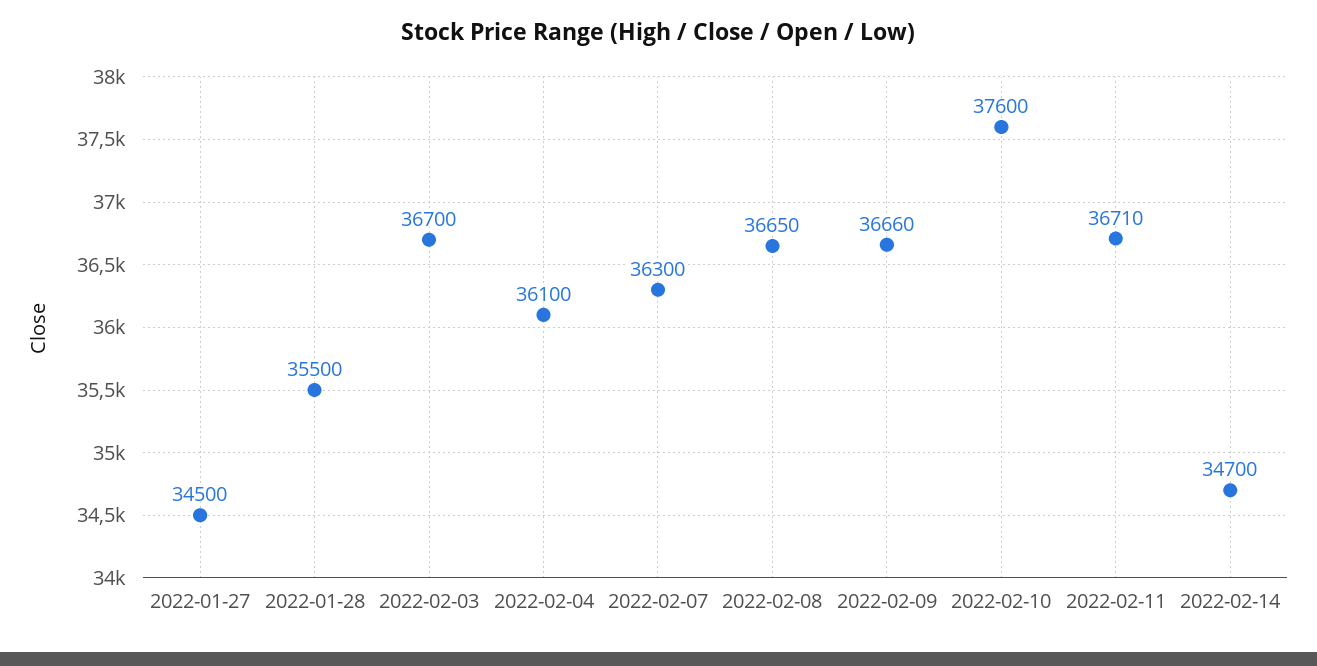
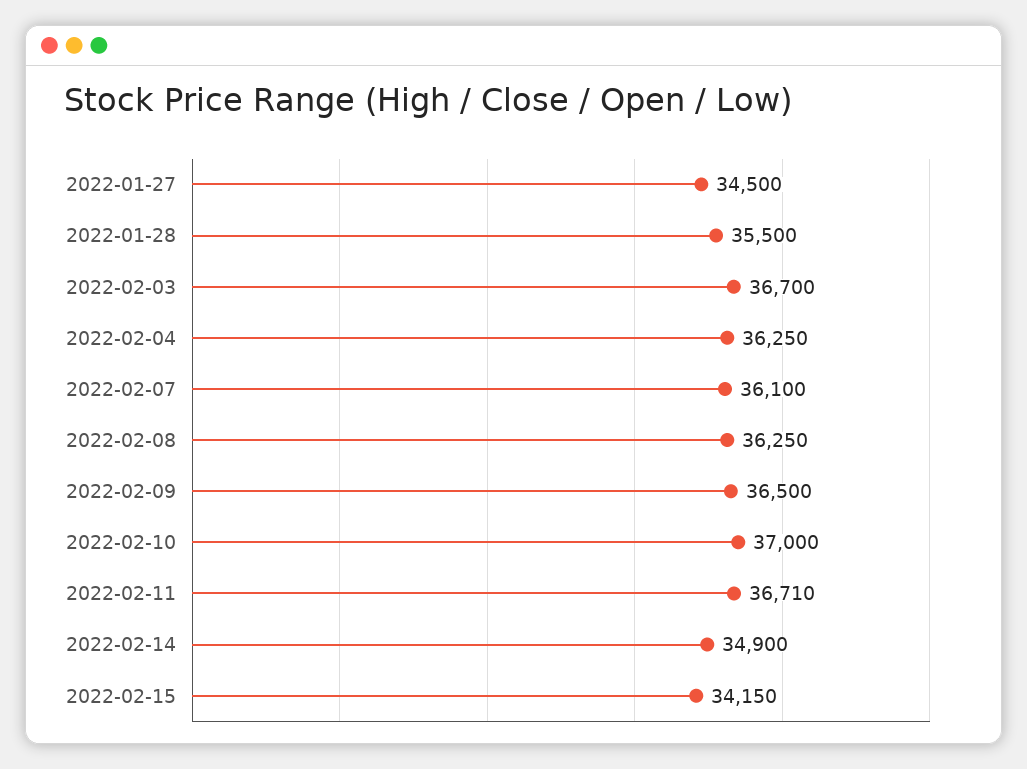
2022-02-04: 36100 -> 36250
2022-02-07: 36300 -> 36100
2022-02-08: 36650 -> 36250
2022-02-09: 36660 -> 36500
2022-02-10: 37600 -> 37000
2022-02-14: 34700 -> 34900
2022-02-15: none -> 34150

